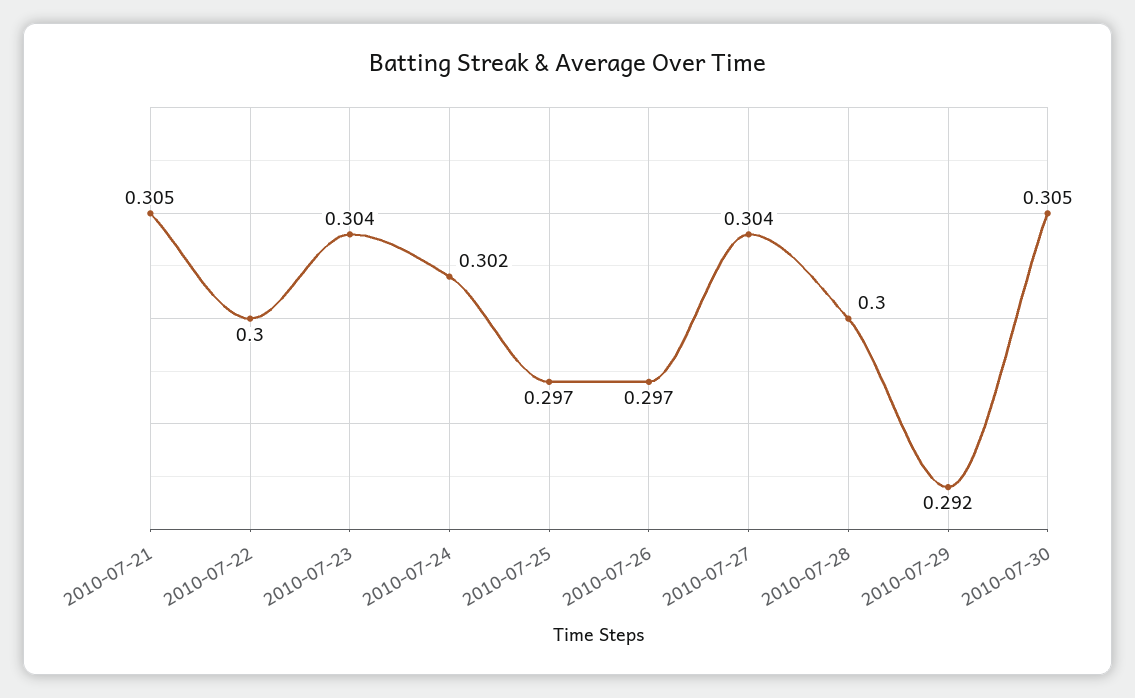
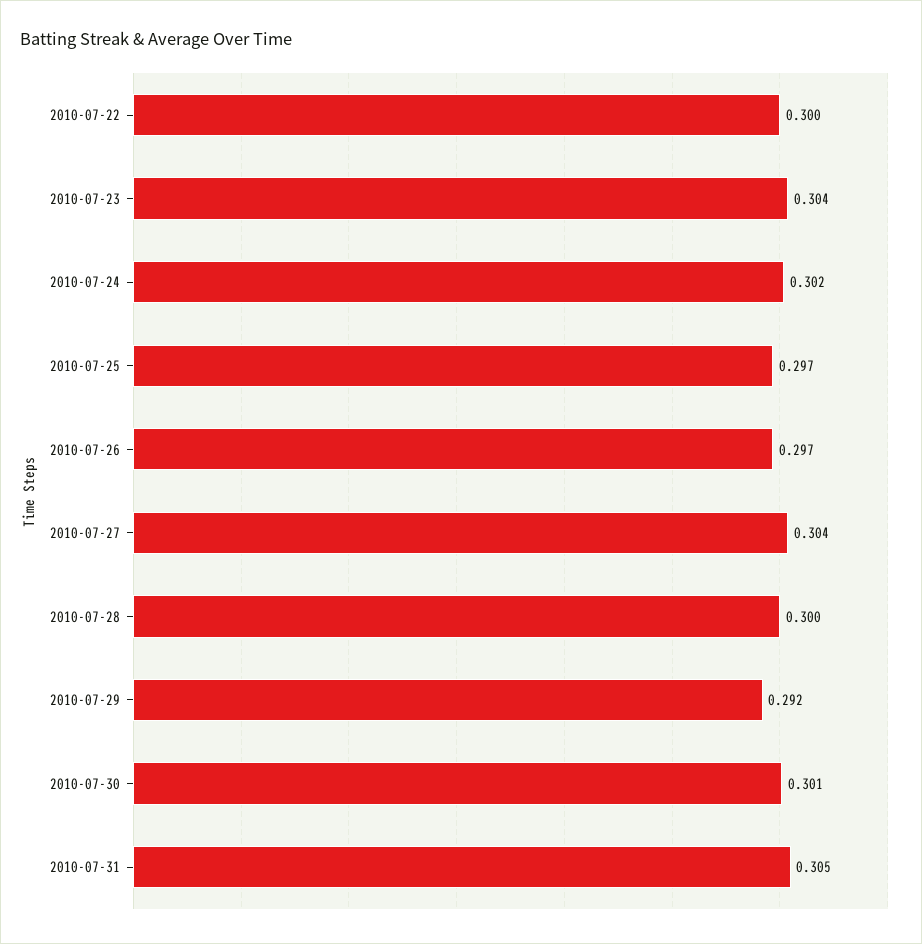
2010-07-21: 0.305 -> none
2010-07-30: 0.305 -> 0.301
2010-07-31: none -> 0.305

